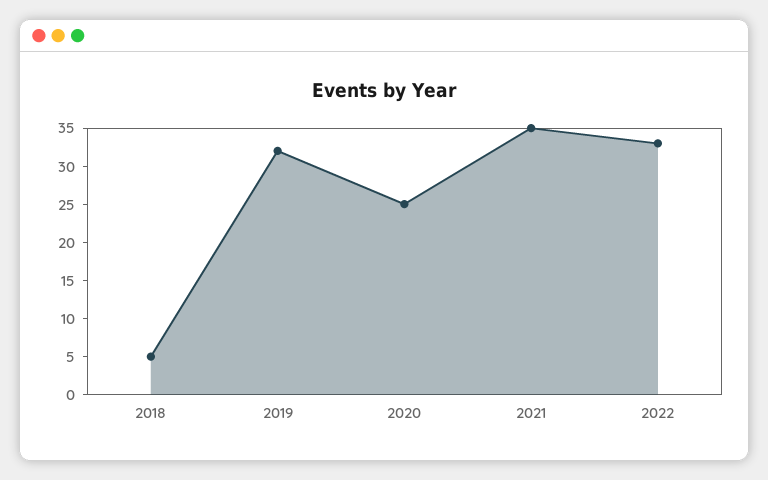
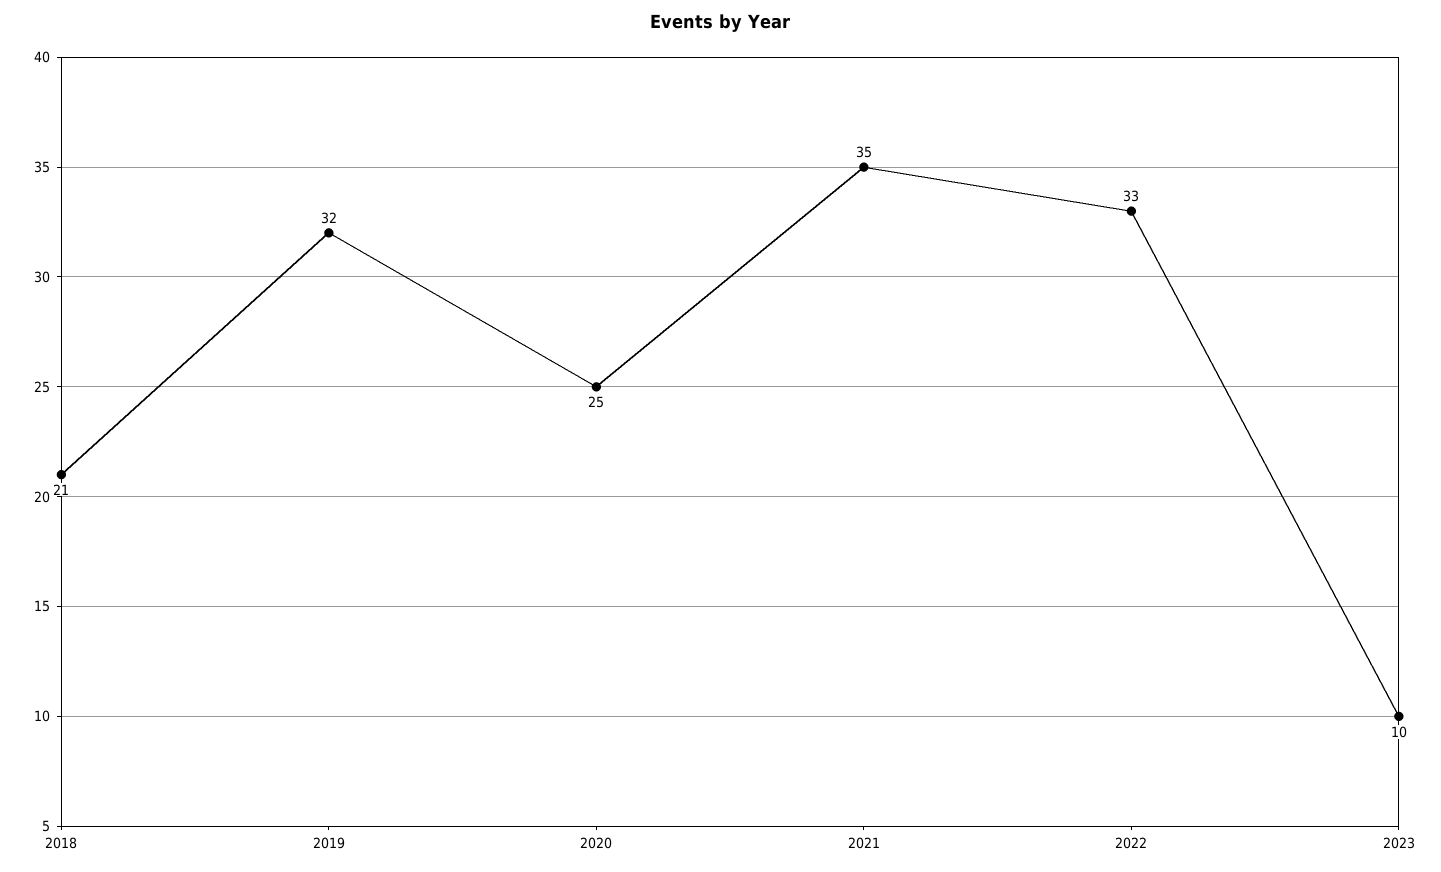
2018: 5 -> 21
2023: none -> 10

